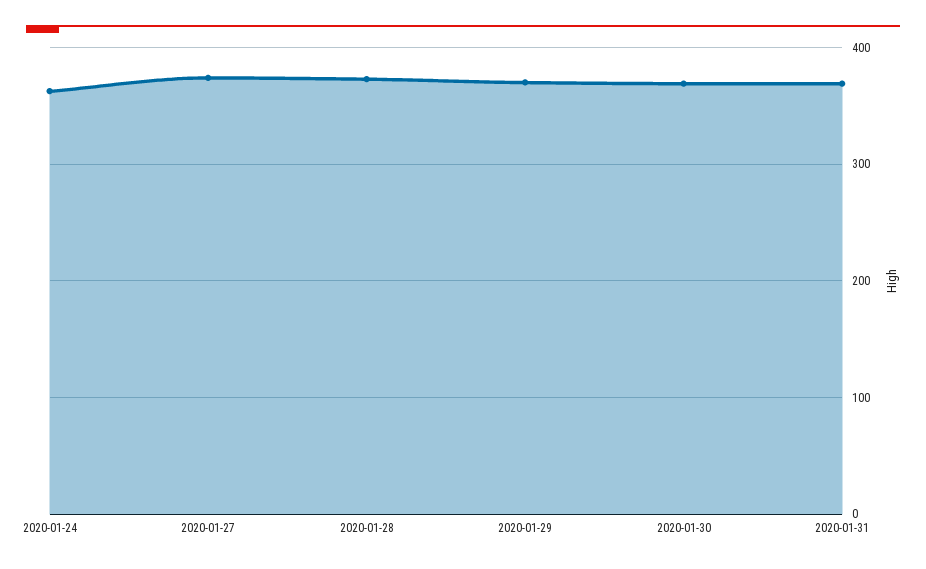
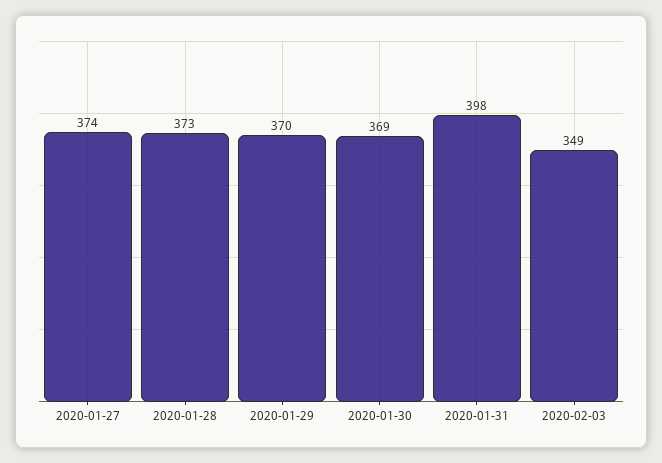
2020-01-24: 360 -> none
2020-01-31: 370 -> 398
2020-02-03: none -> 349

